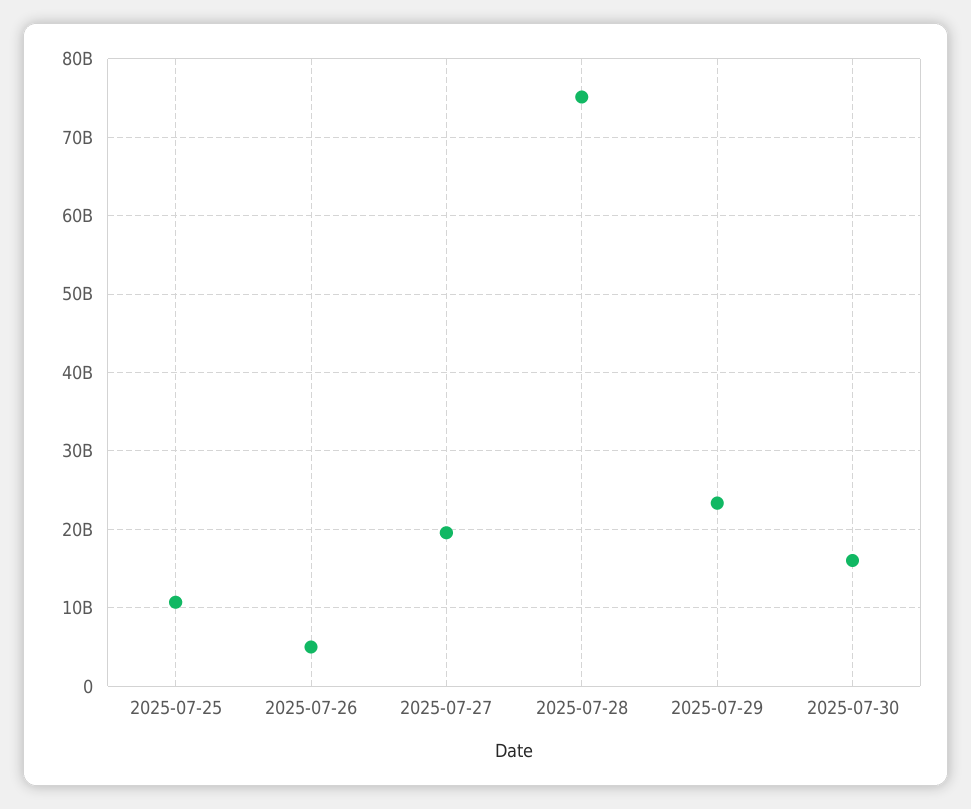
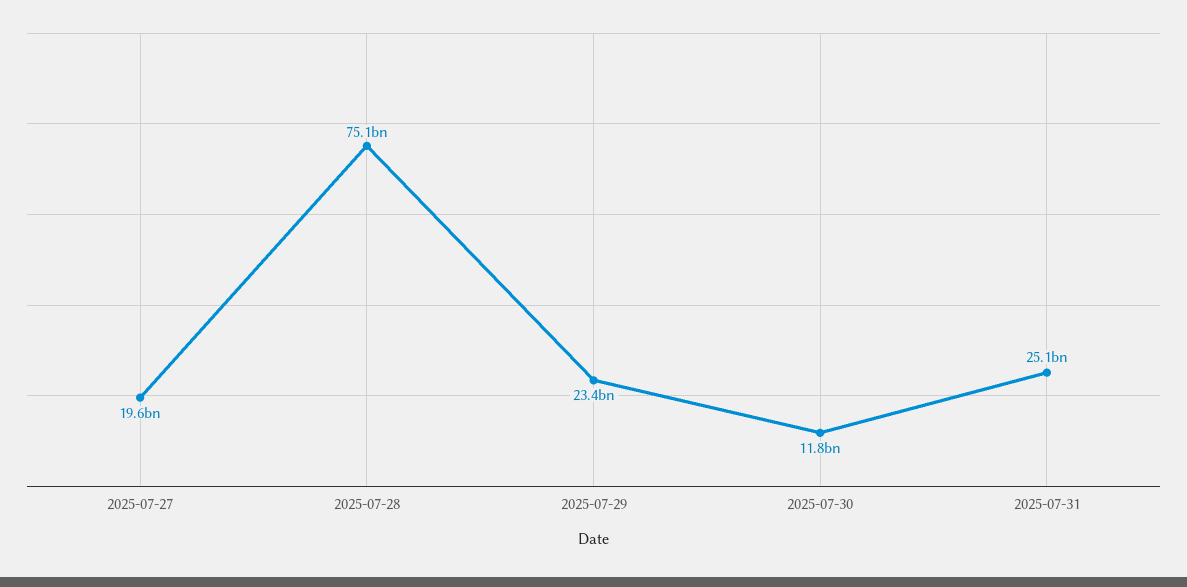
2025-07-25: 11000000000 -> none
2025-07-26: 5000000000 -> none
2025-07-30: 16000000000 -> 11800000000
2025-07-31: none -> 25100000000

